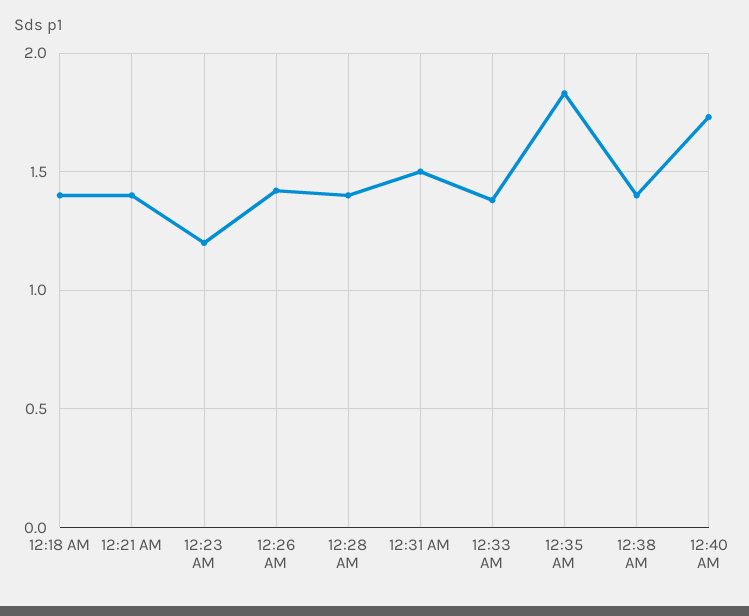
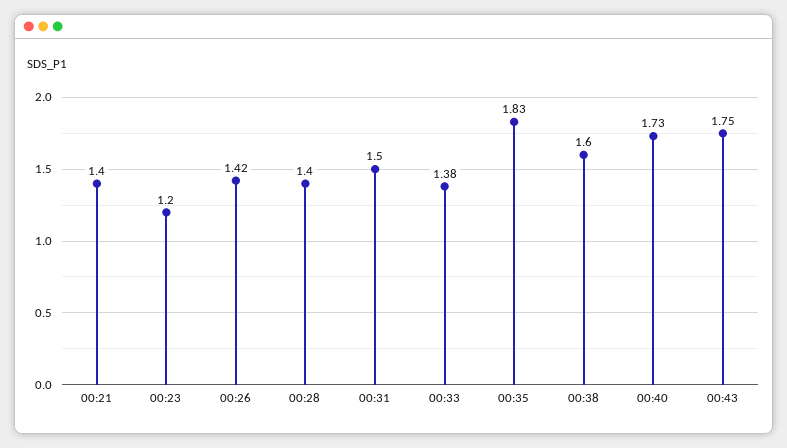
12:18 AM: 1.4 -> none
12:38 AM: 1.4 -> 1.6
00:43: none -> 1.75

